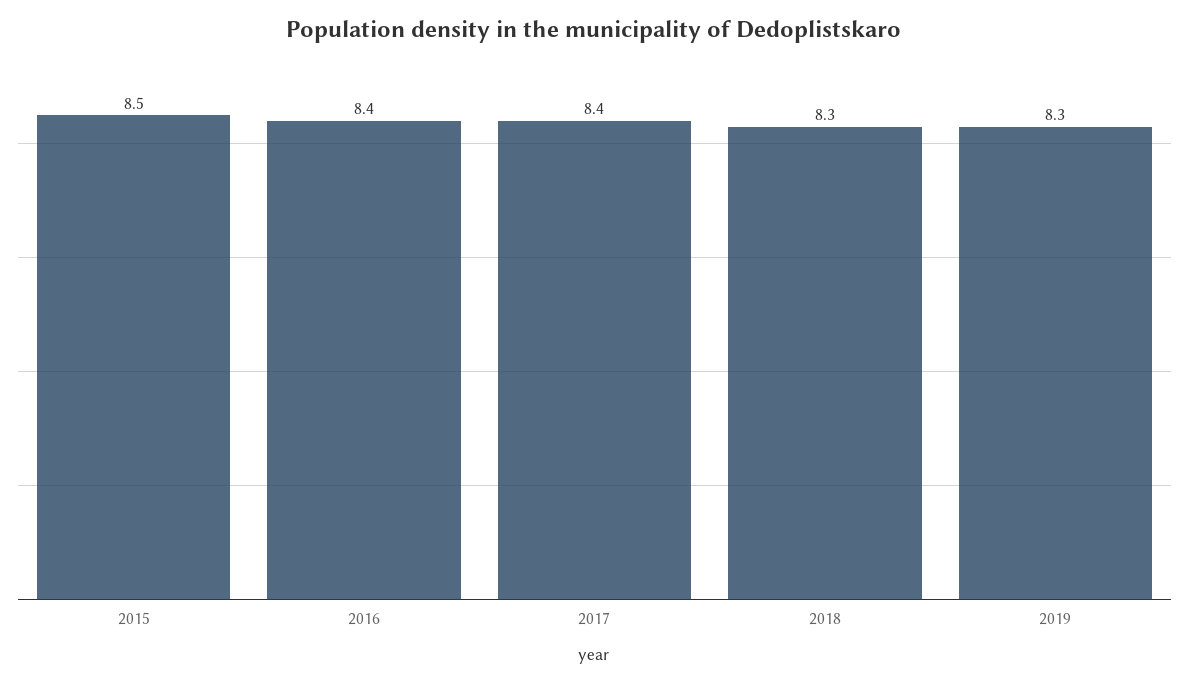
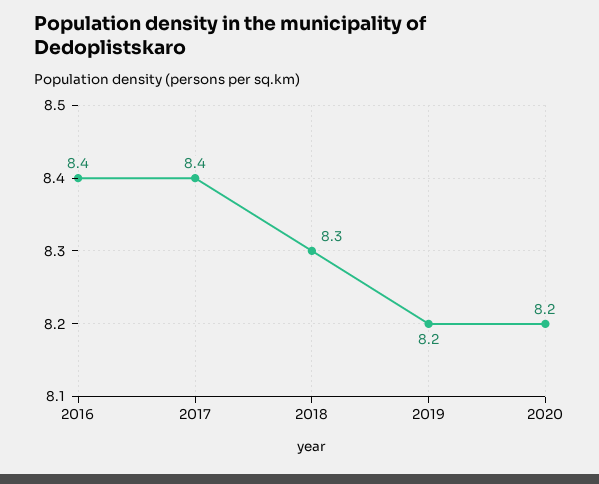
2015: 8.5 -> none
2019: 8.3 -> 8.2
2020: none -> 8.2

